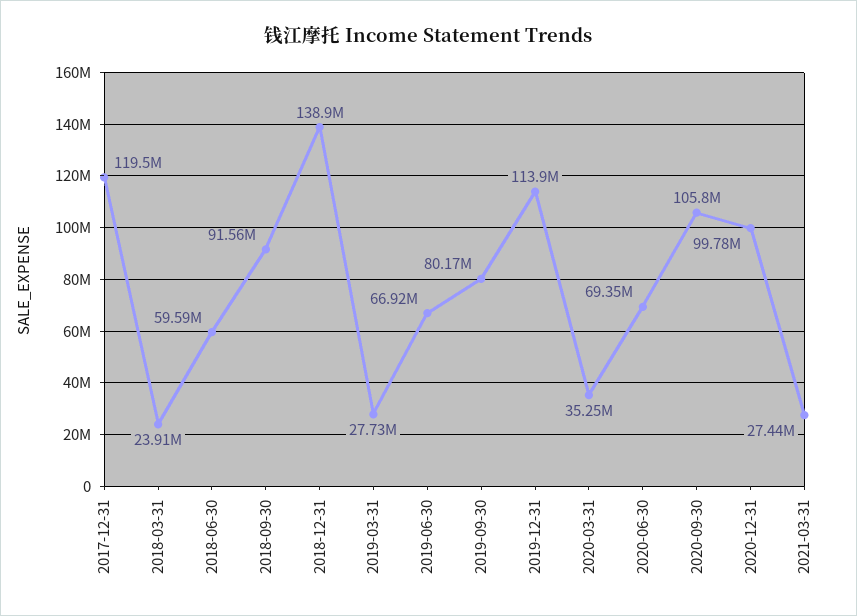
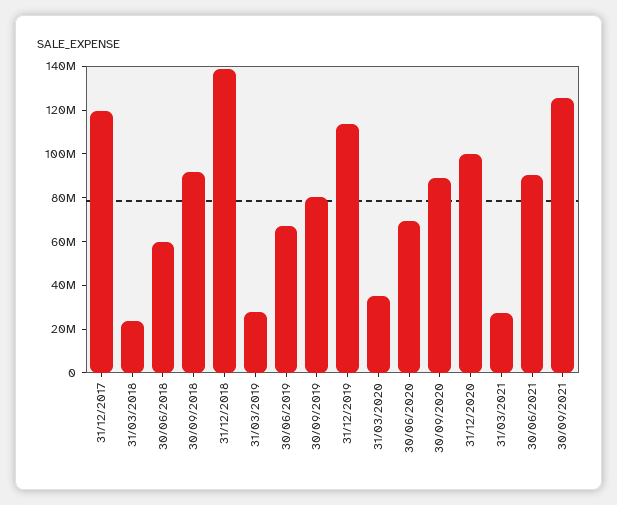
2020-09-30: 105800000 -> 90000000
30/06/2021: none -> 90000000
30/09/2021: none -> 125000000

